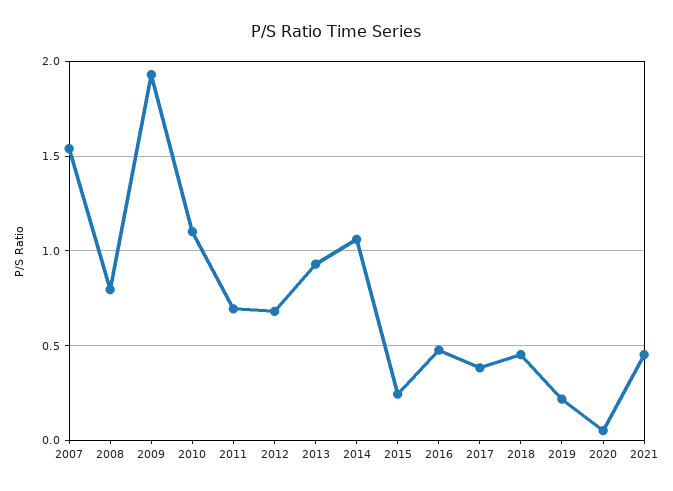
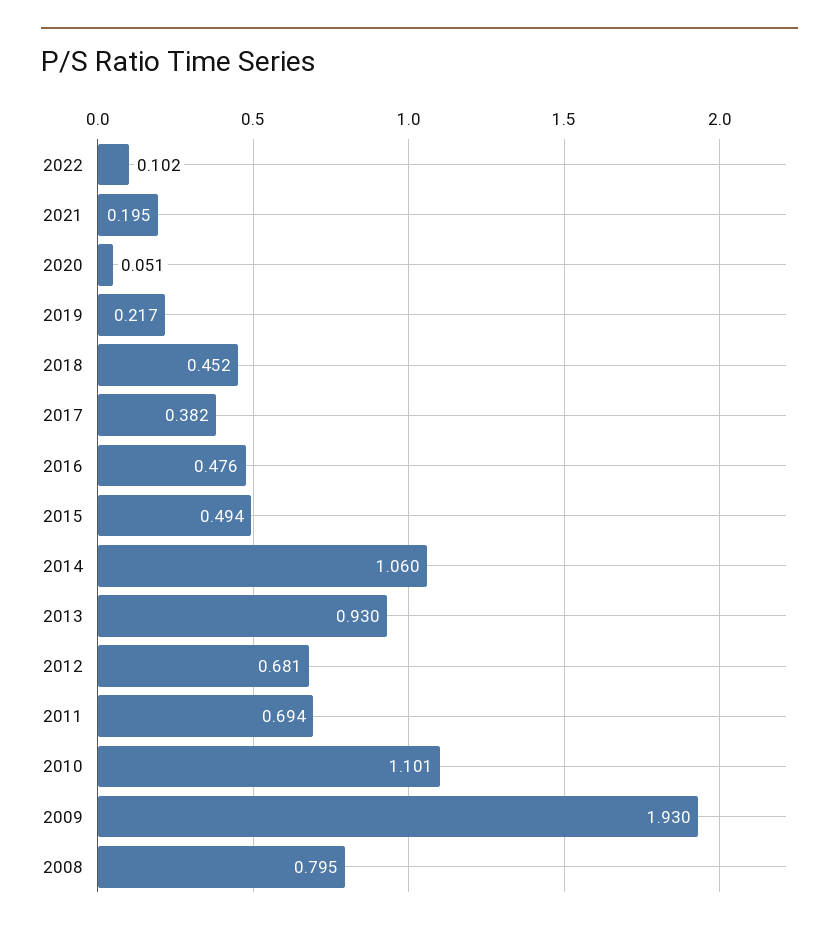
2007: 1.55 -> none
2015: 0.25 -> 0.494
2021: 0.45 -> 0.195
2022: none -> 0.102

